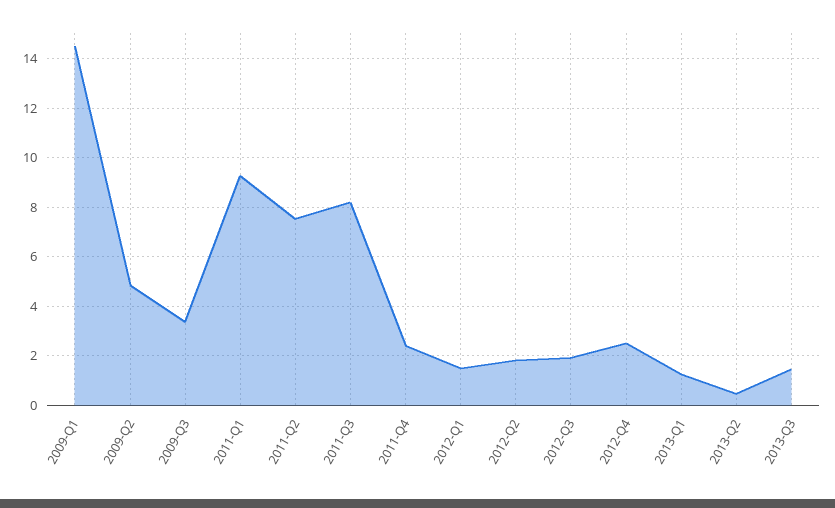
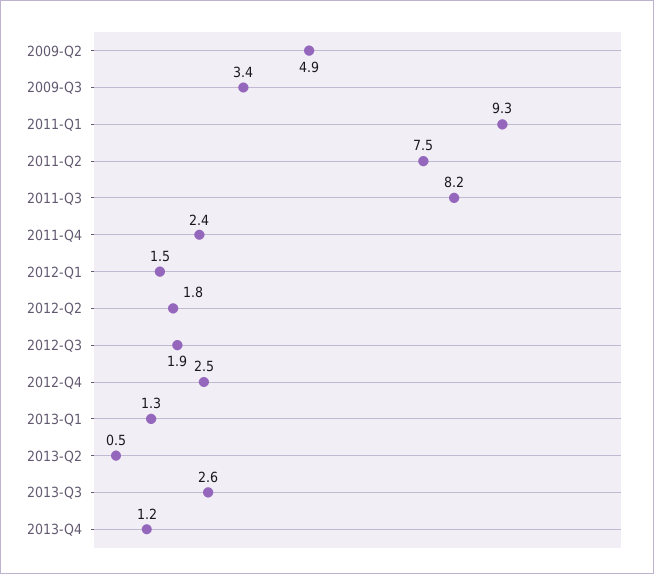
2009-Q1: 14.5 -> none
2013-Q3: 1.5 -> 2.6
2013-Q4: none -> 1.2

